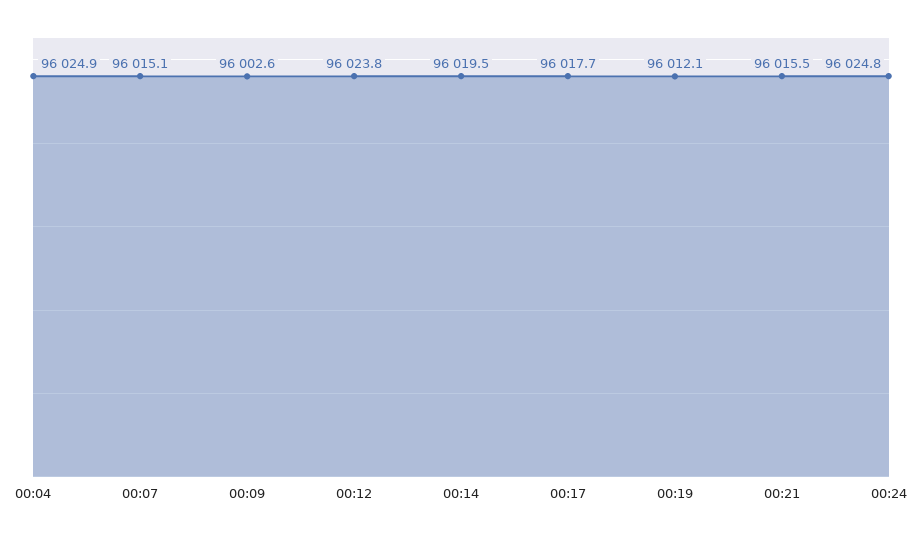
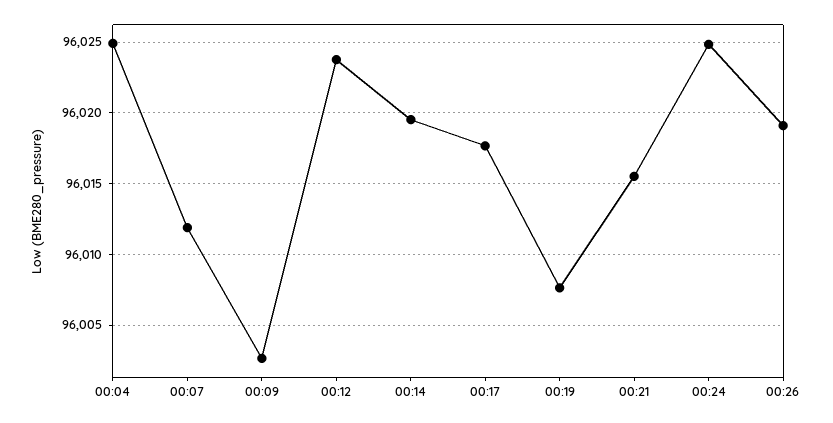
00:07: 96015.1 -> 96012
00:19: 96012.1 -> 96007.5
00:26: none -> 96019

